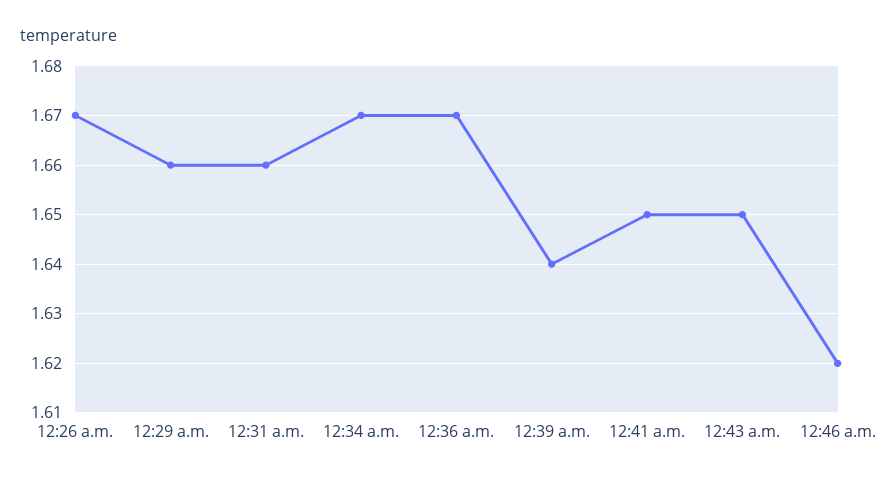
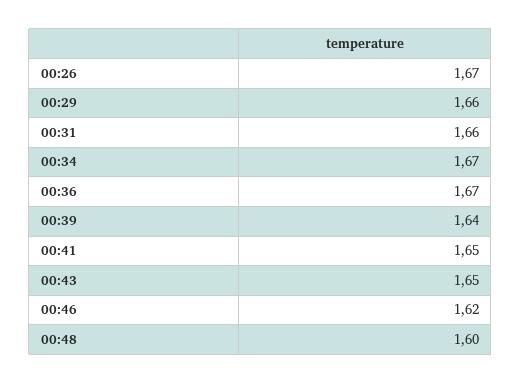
00:48: none -> 1.6

